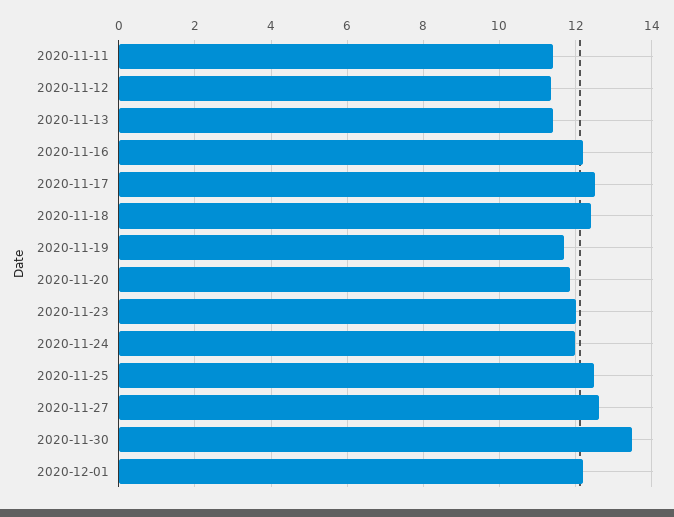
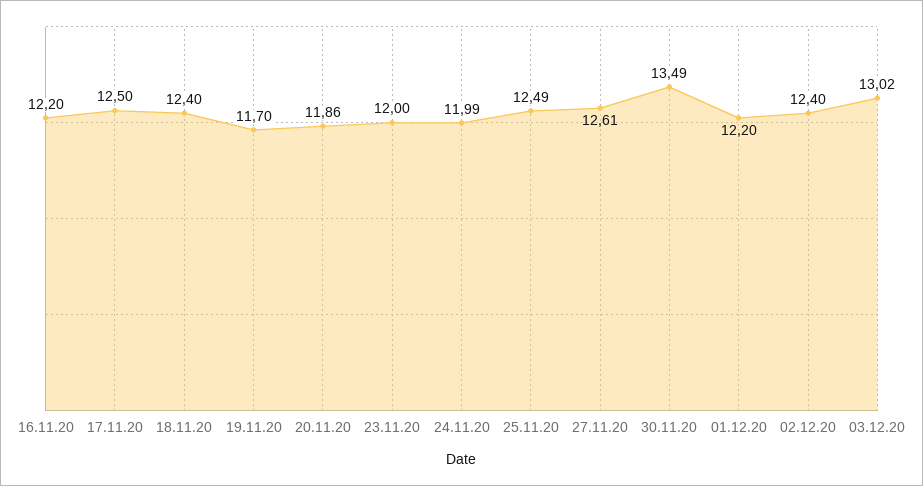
2020-11-11: 11.4 -> none
2020-11-12: 11.4 -> none
2020-11-13: 11.4 -> none
02.12.20: none -> 12.4
03.12.20: none -> 13.02

